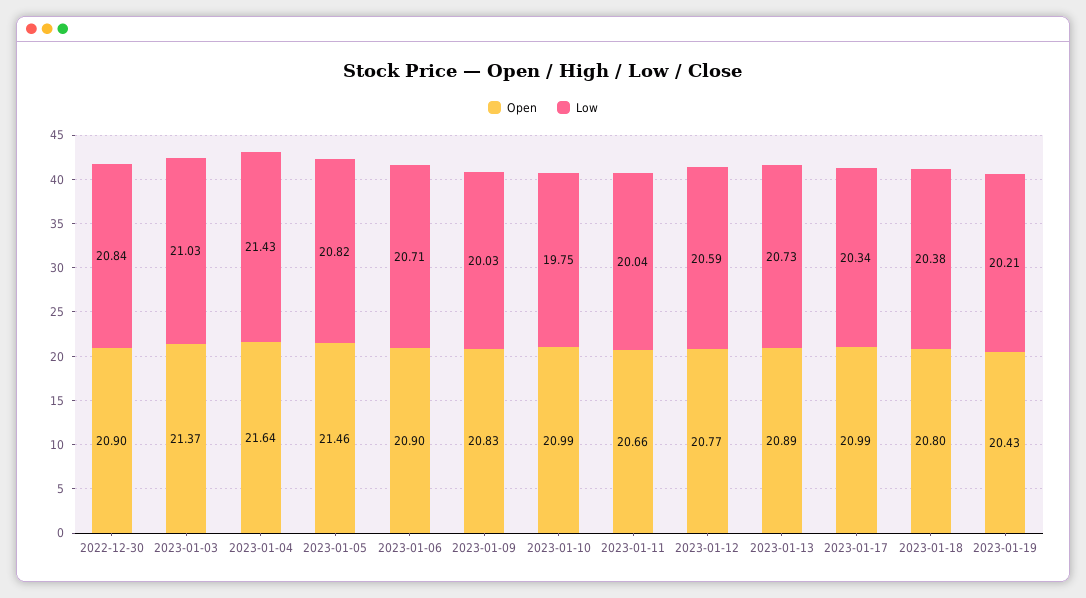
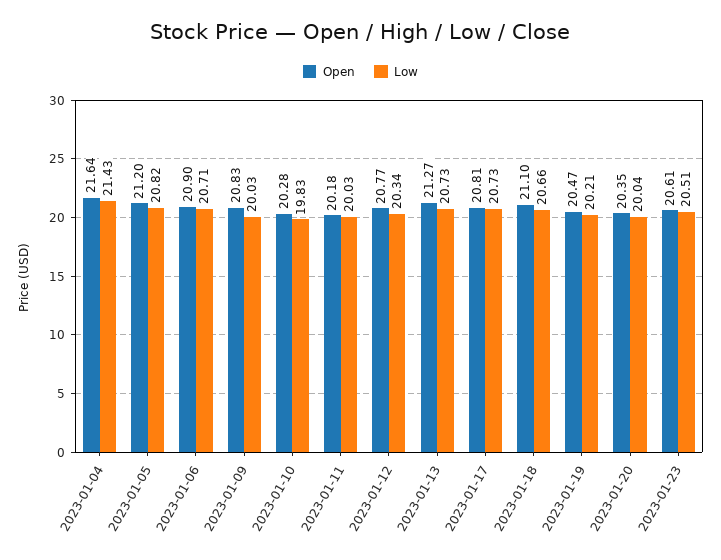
Open, 2022-12-30: 20.9 -> none
Low, 2022-12-30: 20.84 -> none
Open, 2023-01-03: 21.37 -> none
Low, 2023-01-03: 21.03 -> none
Open, 2023-01-05: 21.46 -> 21.2
Open, 2023-01-10: 20.99 -> 20.28
Low, 2023-01-10: 19.75 -> 19.83
Open, 2023-01-11: 20.66 -> 20.18
Low, 2023-01-11: 20.04 -> 20.03
Low, 2023-01-12: 20.59 -> 20.34
Open, 2023-01-13: 20.89 -> 21.27
Open, 2023-01-17: 20.99 -> 20.81
Low, 2023-01-17: 20.34 -> 20.73
Open, 2023-01-18: 20.8 -> 21.1
Low, 2023-01-18: 20.38 -> 20.66
Open, 2023-01-19: 20.43 -> 20.47
Open, 2023-01-20: none -> 20.35
Low, 2023-01-20: none -> 20.04
Open, 2023-01-23: none -> 20.61
Low, 2023-01-23: none -> 20.51

